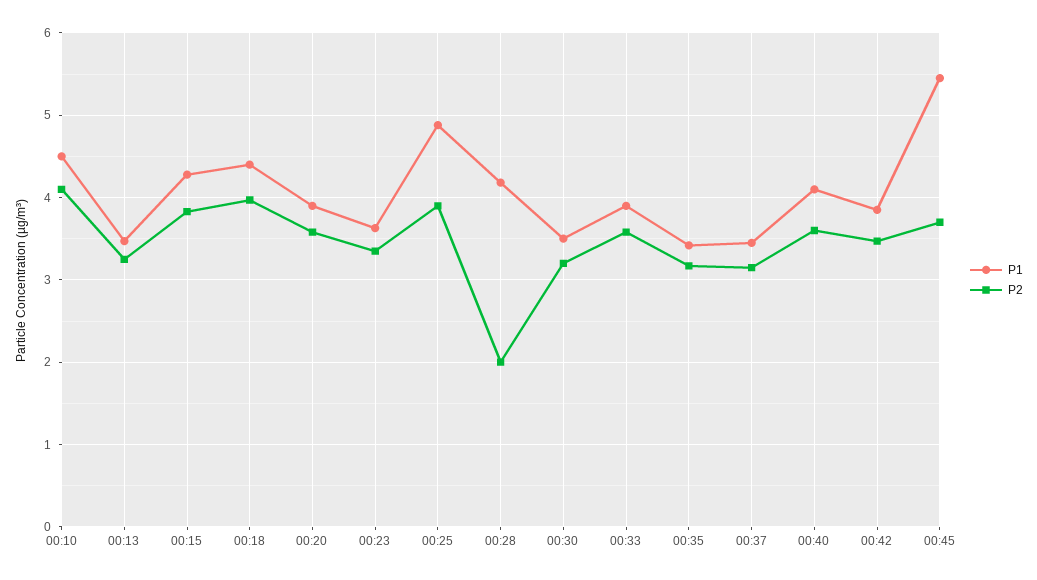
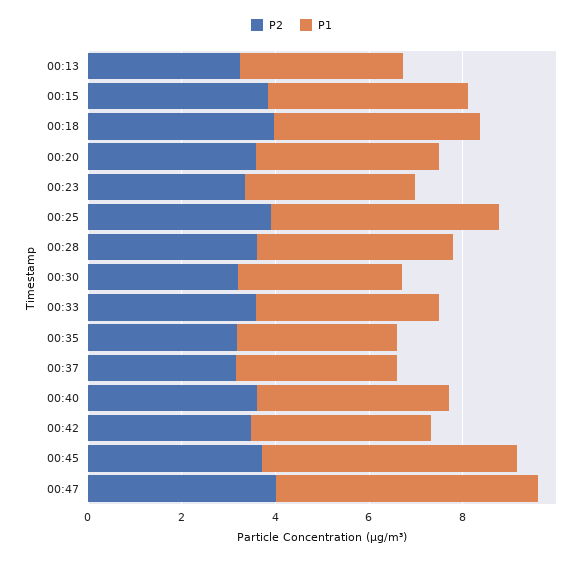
P1, 00:10: 4.5 -> none
P2, 00:10: 4.1 -> none
P2, 00:28: 2 -> 3.5
P2, 00:47: none -> 4
P1, 00:47: none -> 5.5

